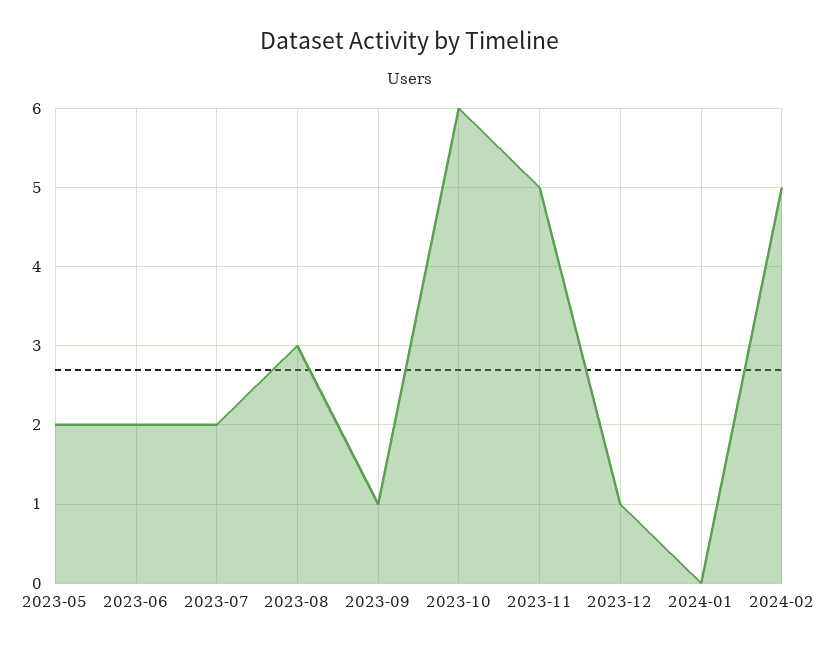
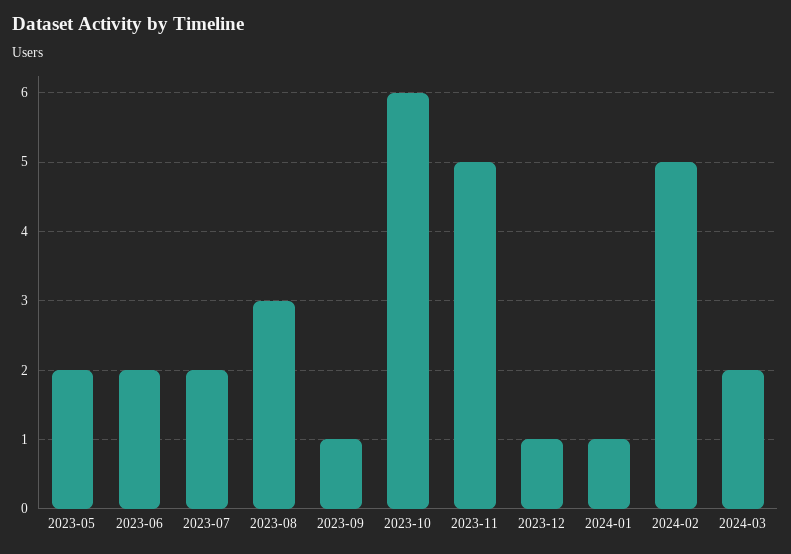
2024-01: 0 -> 1
2024-03: none -> 2

